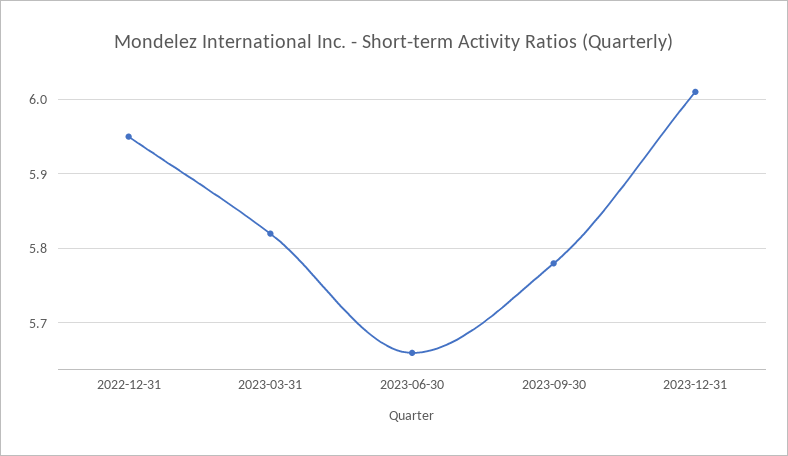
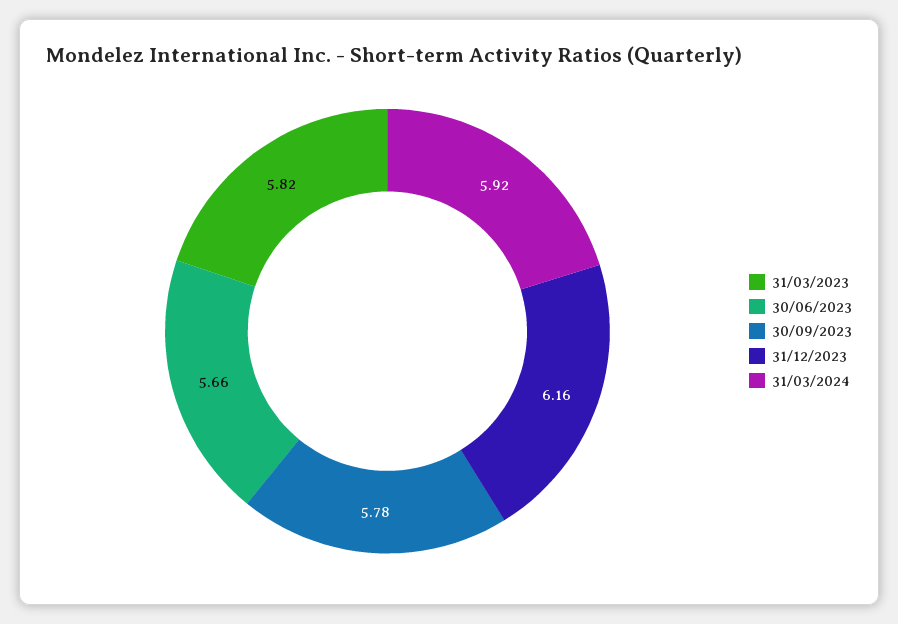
2022-12-31: 5.95 -> none
2023-12-31: 6.01 -> 6.16
31/03/2024: none -> 5.92

